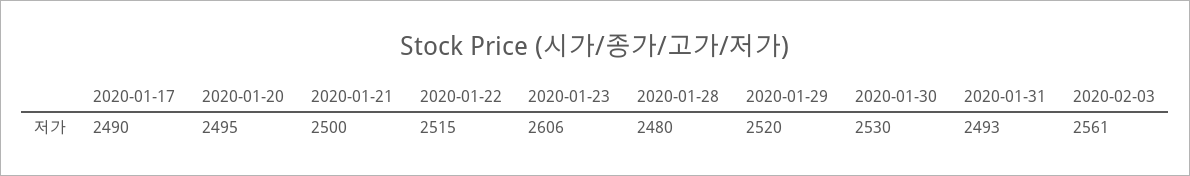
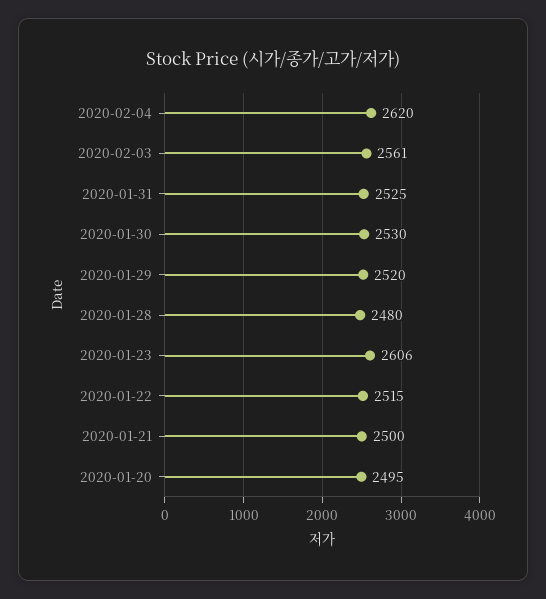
2020-01-17: 2490 -> none
2020-01-31: 2493 -> 2525
2020-02-04: none -> 2620

